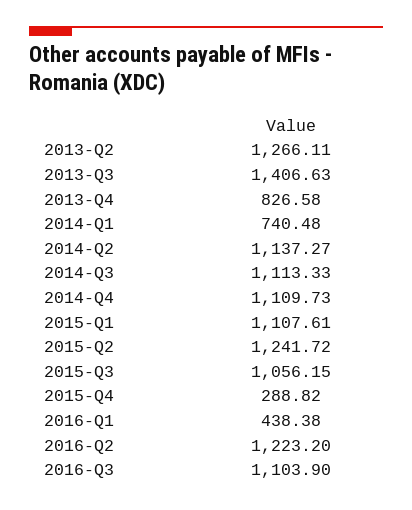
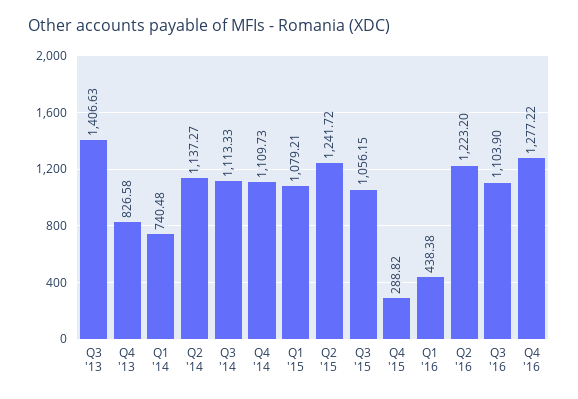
2013-Q2: 1266.11 -> none
2015-Q1: 1107.61 -> 1079.21
Q4 '16: none -> 1277.22

